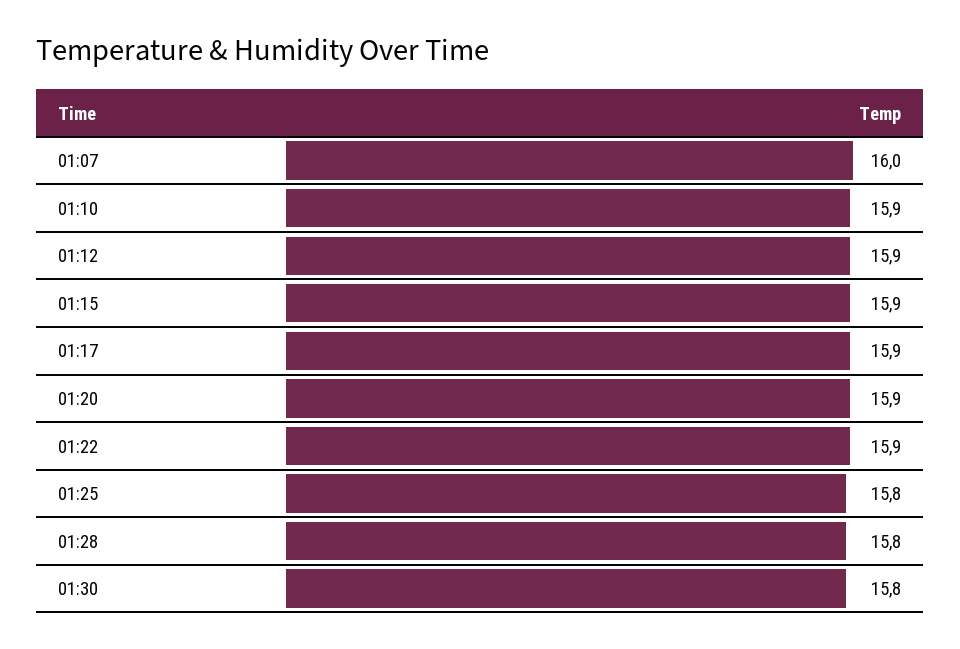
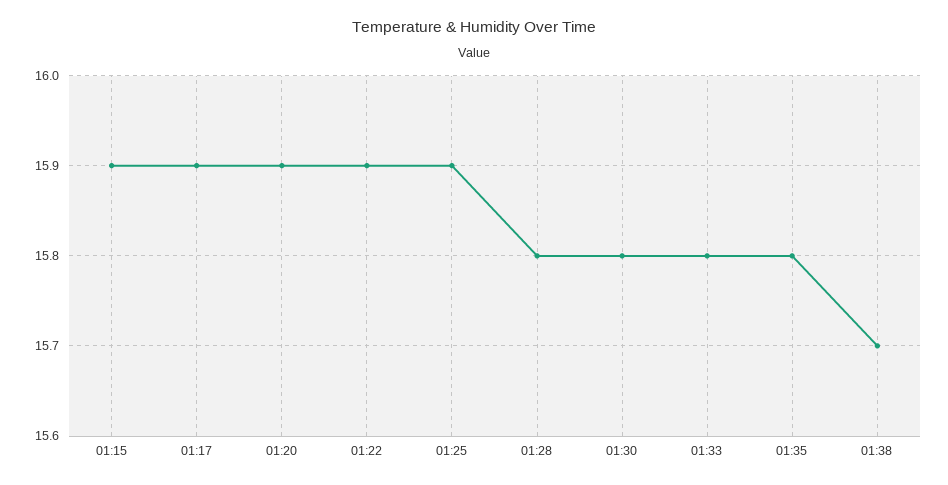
01:07: 16 -> none
01:10: 15.9 -> none
01:12: 15.9 -> none
01:25: 15.8 -> 15.9
01:33: none -> 15.8
01:35: none -> 15.8
01:38: none -> 15.7

